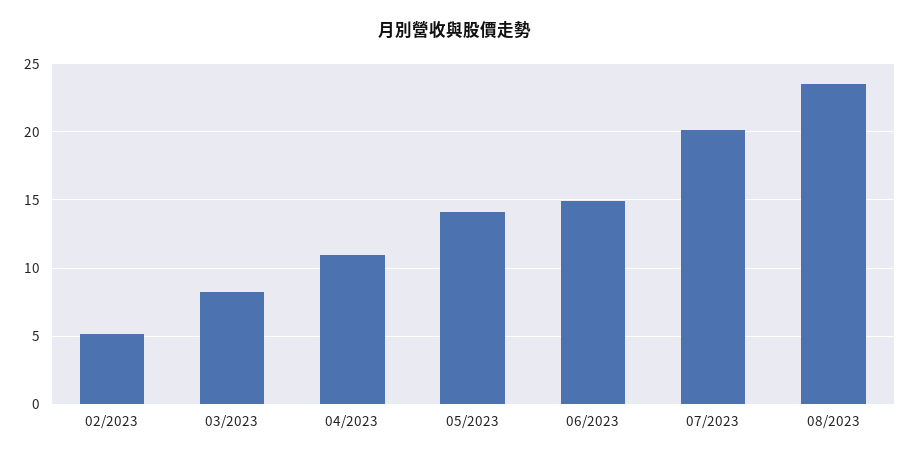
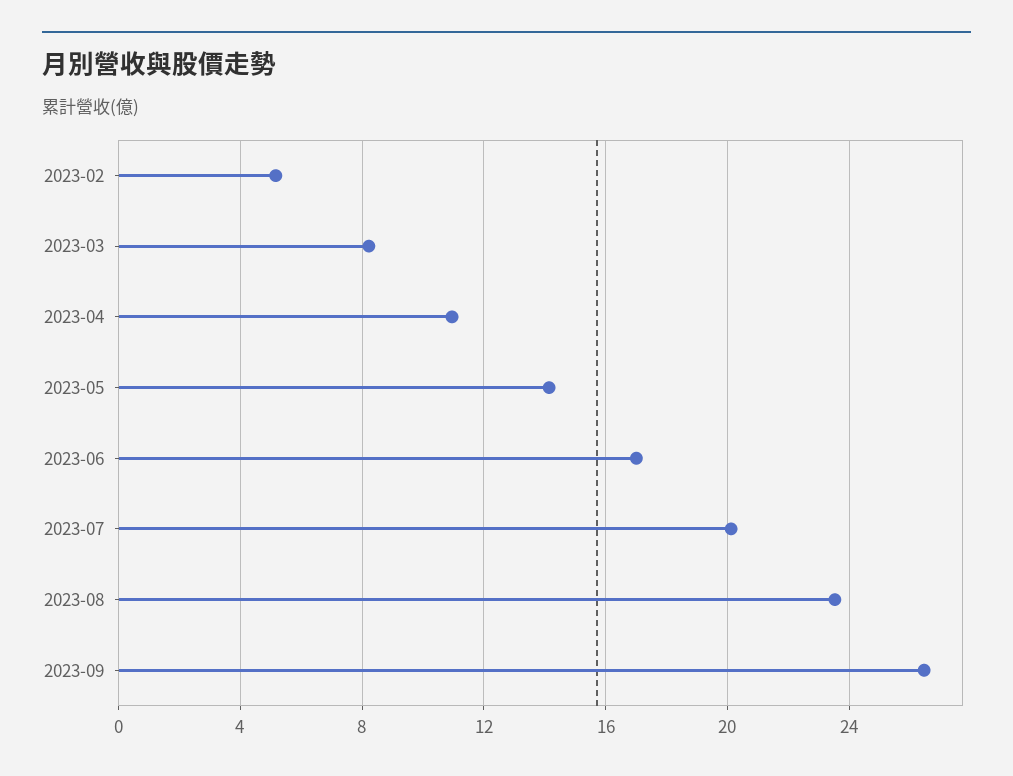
06/2023: 15 -> 17
2023-09: none -> 26.5

